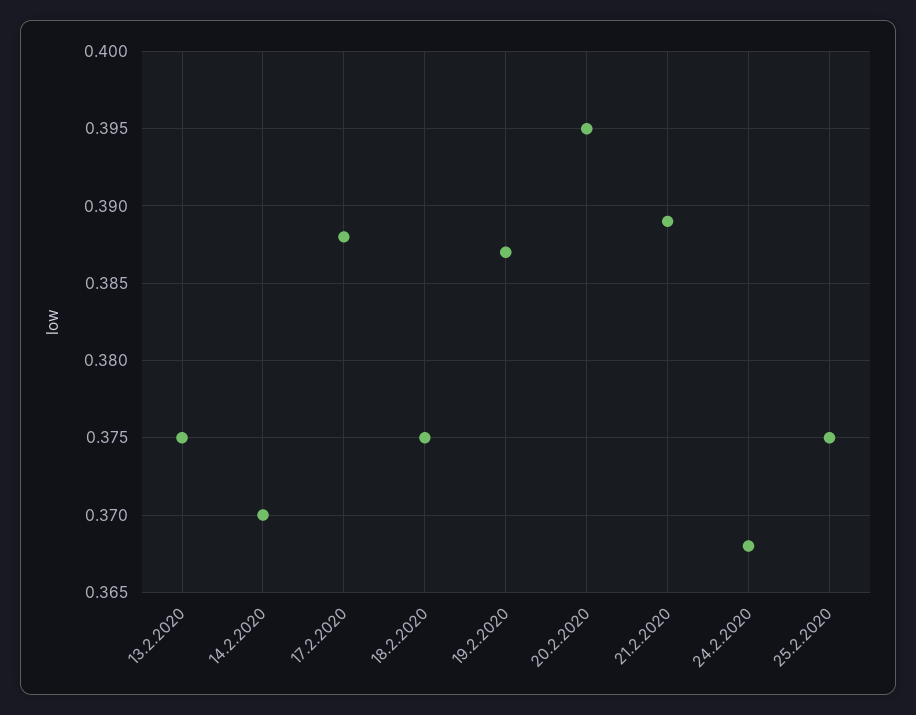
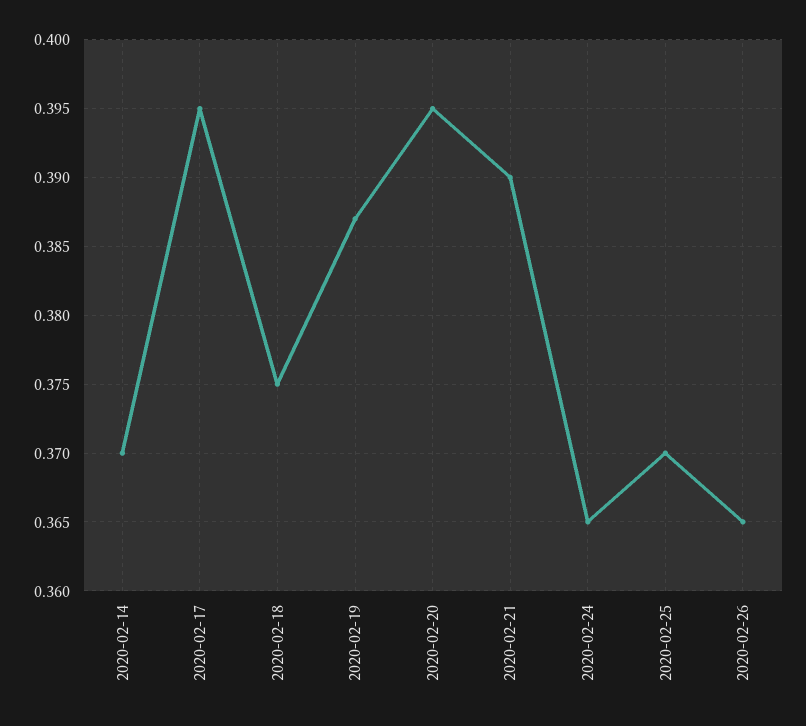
13.2.2020: 0.375 -> none
17.2.2020: 0.388 -> 0.395
21.2.2020: 0.389 -> 0.39
24.2.2020: 0.368 -> 0.365
25.2.2020: 0.375 -> 0.37
2020-02-26: none -> 0.365

